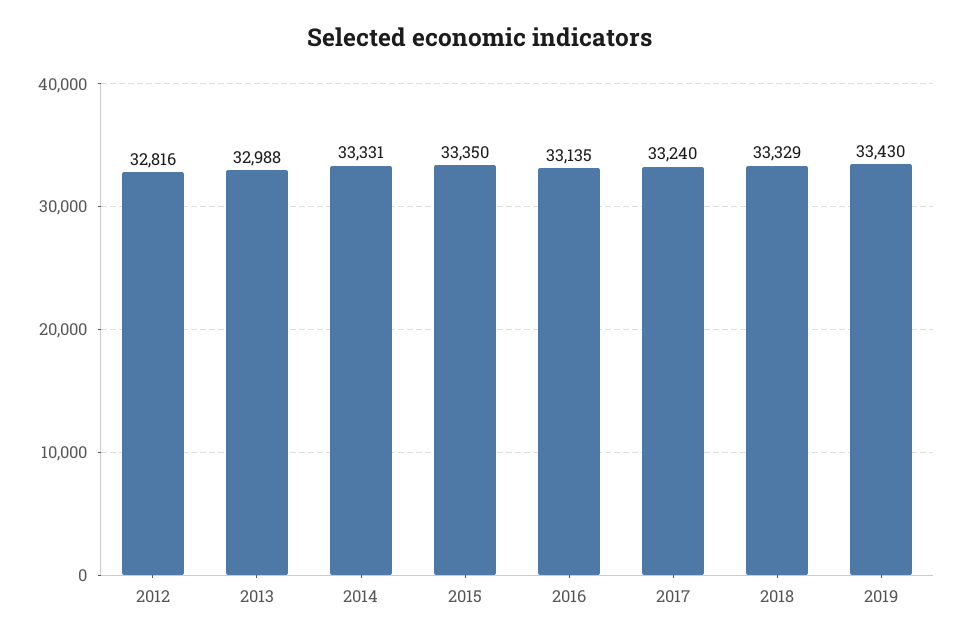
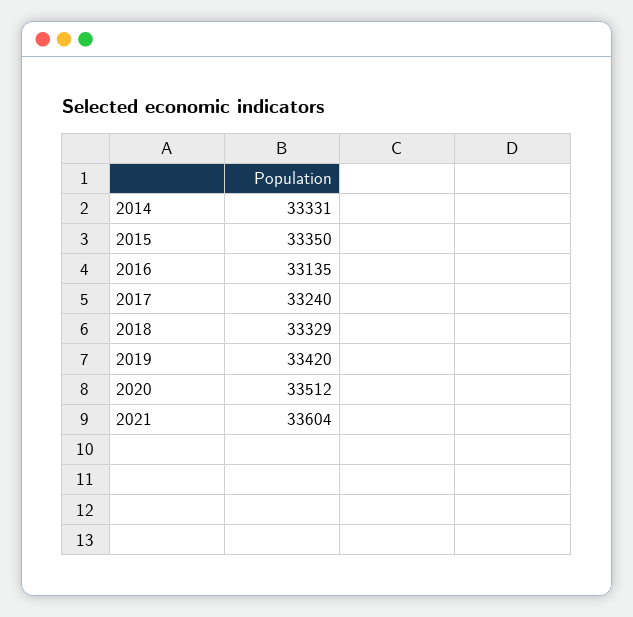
2012: 32816 -> none
2013: 32988 -> none
2019: 33430 -> 33420
2020: none -> 33512
2021: none -> 33604

